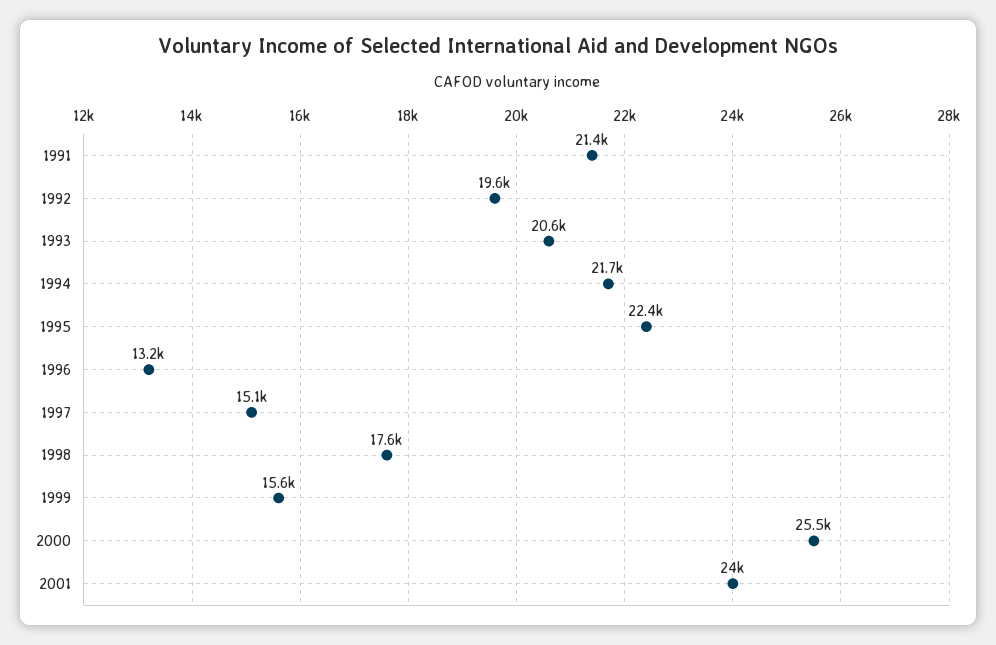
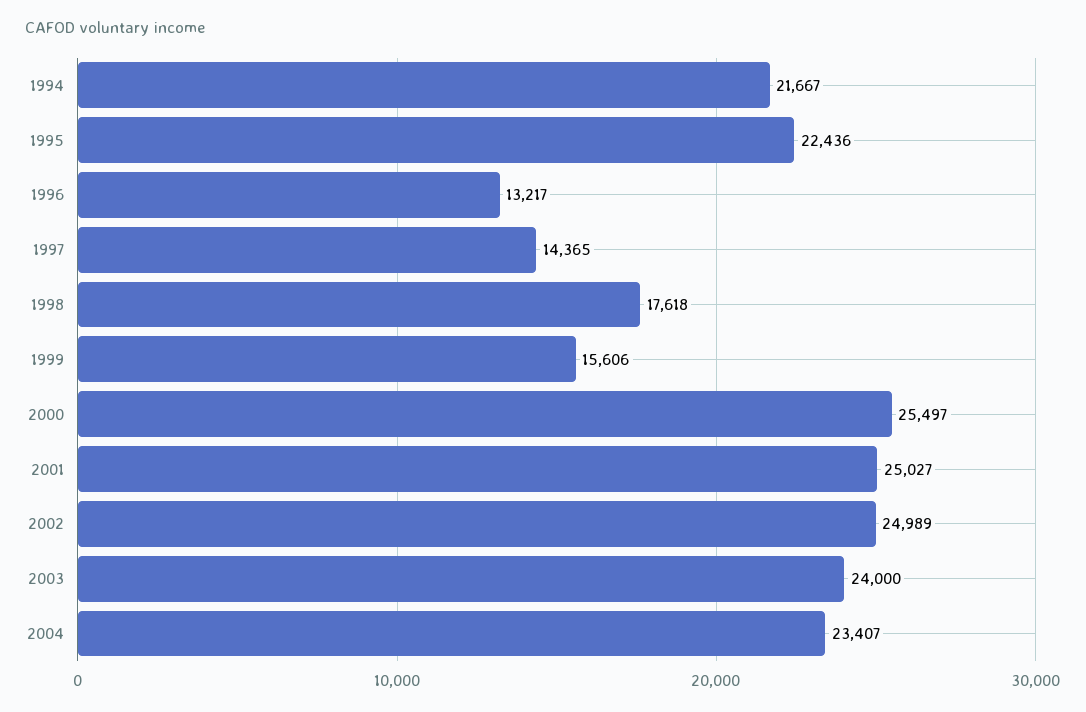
1991: 21400 -> none
1992: 19600 -> none
1993: 20600 -> none
1997: 15100 -> 14365
2001: 24000 -> 25027
2002: none -> 24989
2003: none -> 24000
2004: none -> 23407

